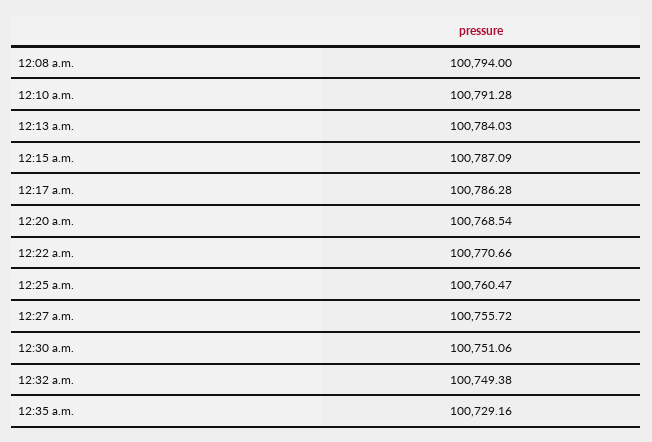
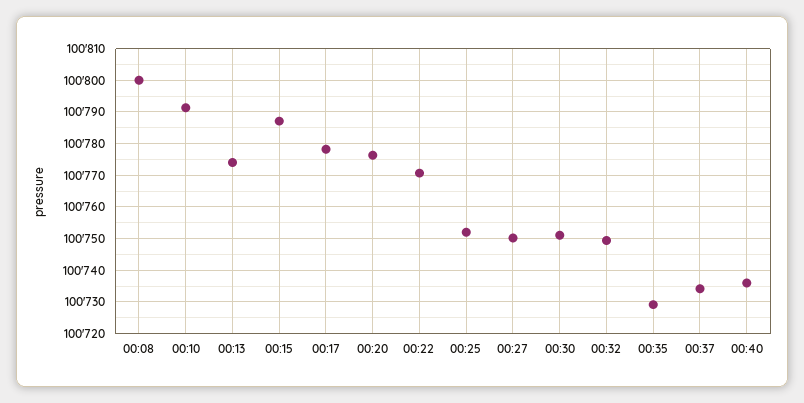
12:08 a.m.: 100794 -> 100800
12:13 a.m.: 100784.03 -> 100774
12:17 a.m.: 100786.28 -> 100778
12:20 a.m.: 100768.54 -> 100776
12:25 a.m.: 100760.47 -> 100752
12:27 a.m.: 100755.72 -> 100750
00:37: none -> 100734
00:40: none -> 100736

